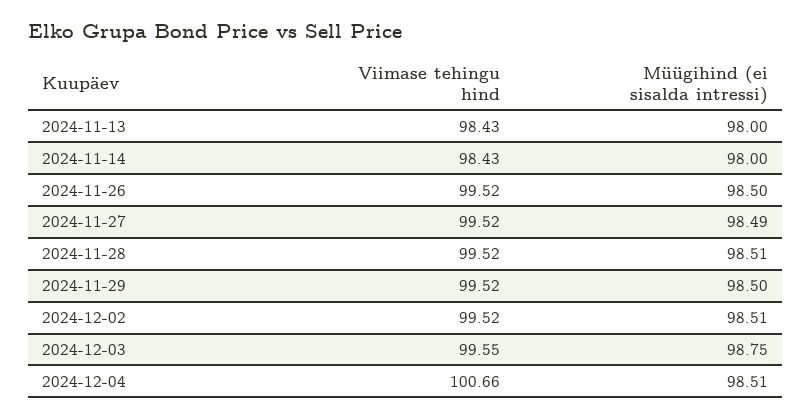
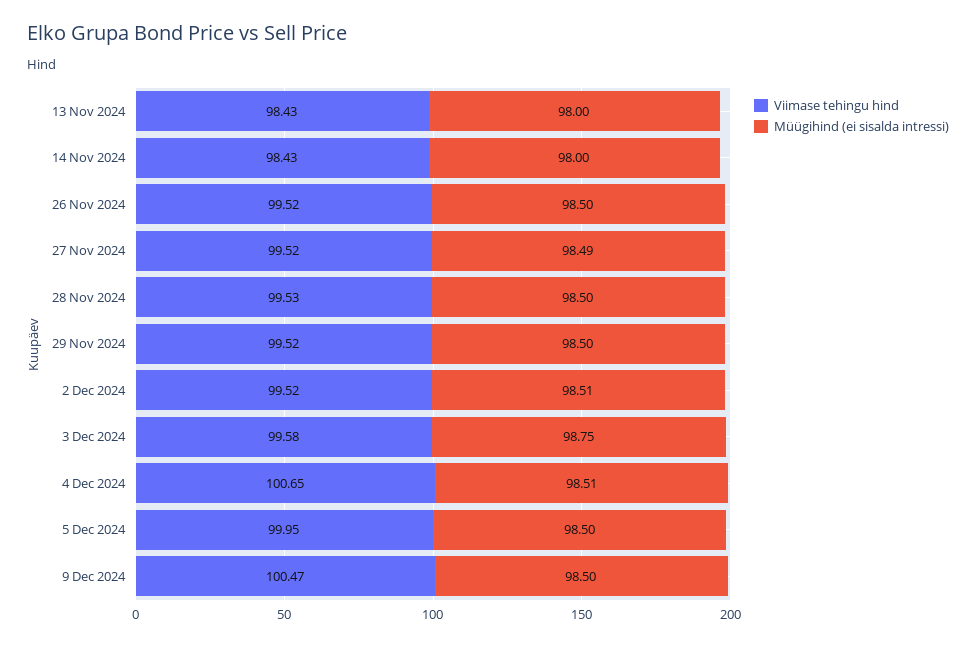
Viimase tehingu hind, 2024-11-28: 99.52 -> 99.53
Müügihind (ei sisalda intressi), 2024-11-28: 98.51 -> 98.5
Viimase tehingu hind, 2024-12-03: 99.55 -> 99.58
Viimase tehingu hind, 2024-12-04: 100.66 -> 100.65
Viimase tehingu hind, 5 Dec 2024: none -> 99.95
Müügihind (ei sisalda intressi), 5 Dec 2024: none -> 98.5
Viimase tehingu hind, 9 Dec 2024: none -> 100.47
Müügihind (ei sisalda intressi), 9 Dec 2024: none -> 98.5

